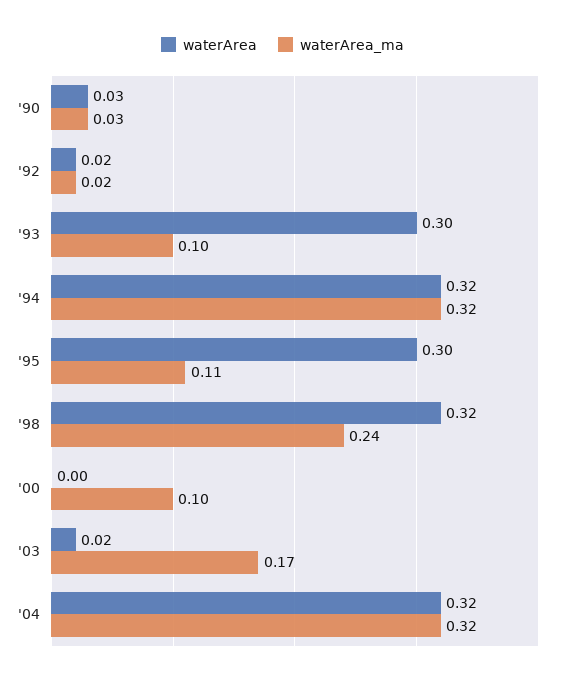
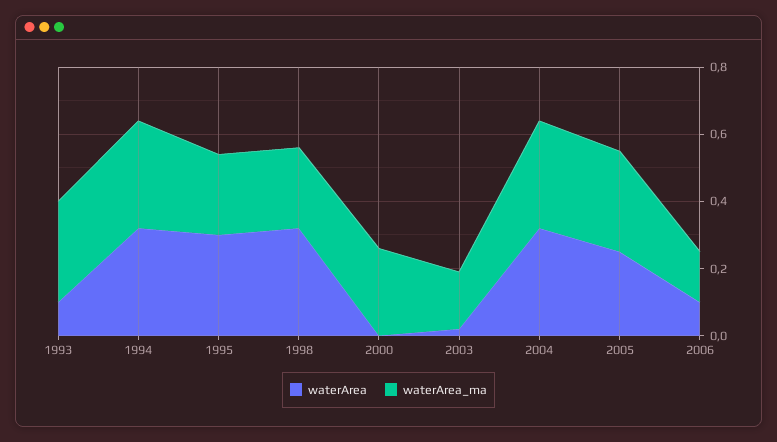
waterArea, '90: 0.03 -> none
waterArea_ma, '90: 0.03 -> none
waterArea, '92: 0.02 -> none
waterArea_ma, '92: 0.02 -> none
waterArea, '93: 0.3 -> 0.1
waterArea_ma, '93: 0.1 -> 0.3
waterArea_ma, '95: 0.11 -> 0.25
waterArea_ma, '00: 0.1 -> 0.25
waterArea, 2005: none -> 0.25
waterArea_ma, 2005: none -> 0.3
waterArea, 2006: none -> 0.1
waterArea_ma, 2006: none -> 0.15

